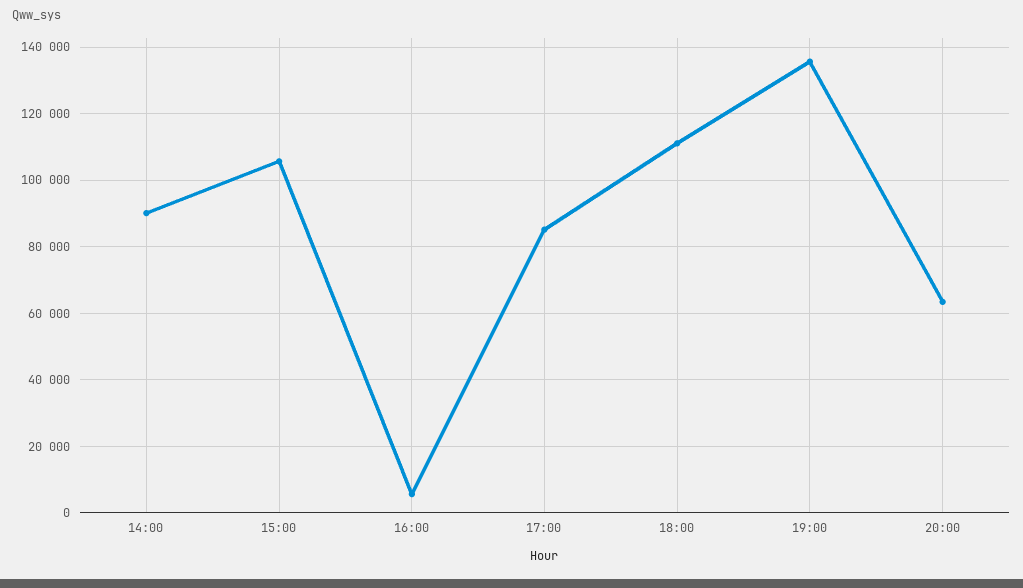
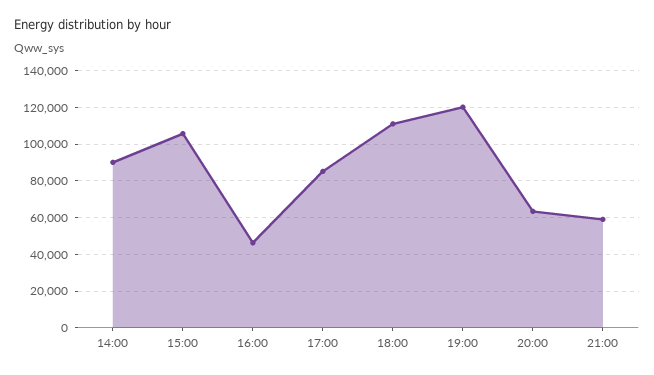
16:00: 6000 -> 45000
19:00: 136000 -> 120000
21:00: none -> 60000

